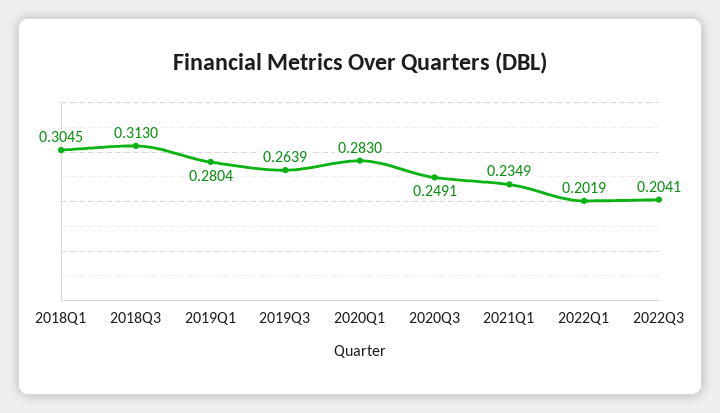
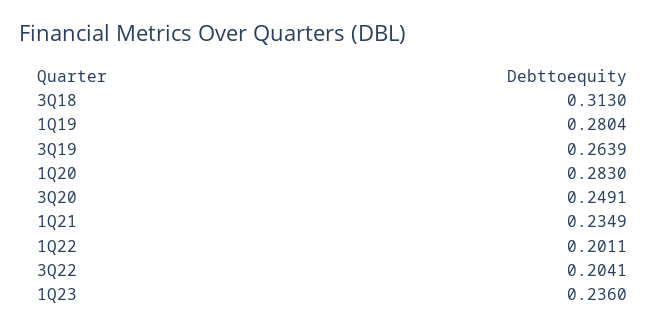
2018Q1: 0.3045 -> none
2022Q1: 0.2019 -> 0.2011
1Q23: none -> 0.236

